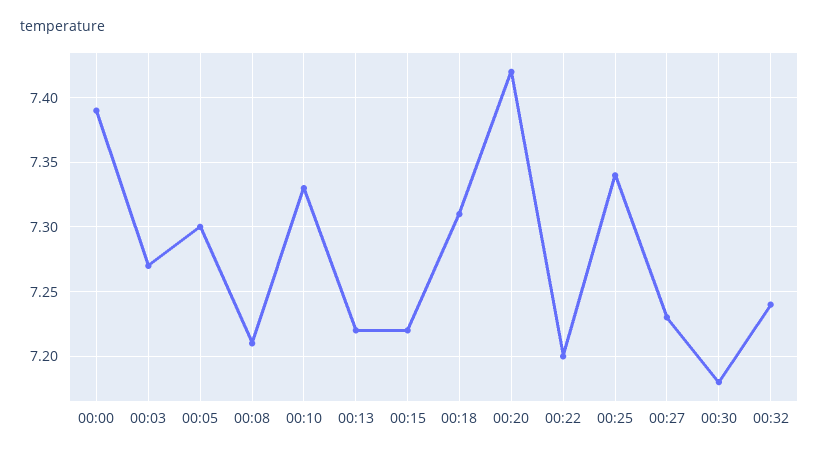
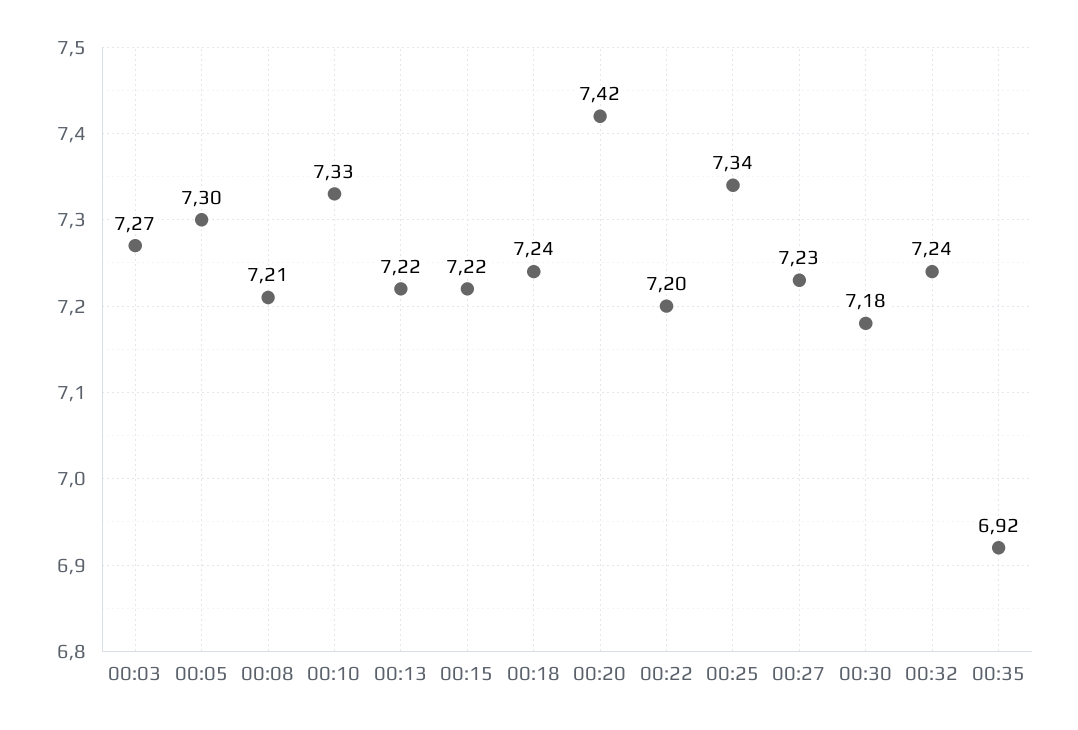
00:00: 7.39 -> none
00:18: 7.31 -> 7.24
00:35: none -> 6.92

